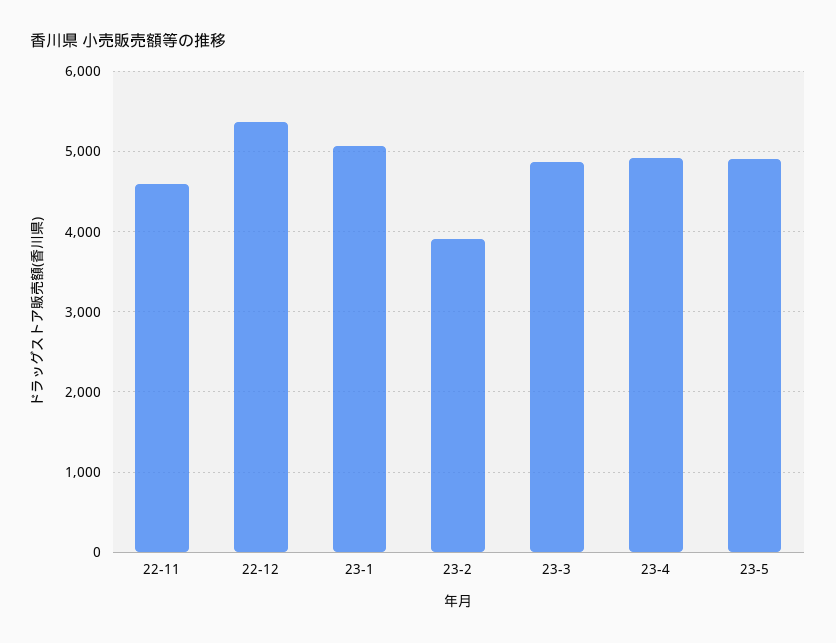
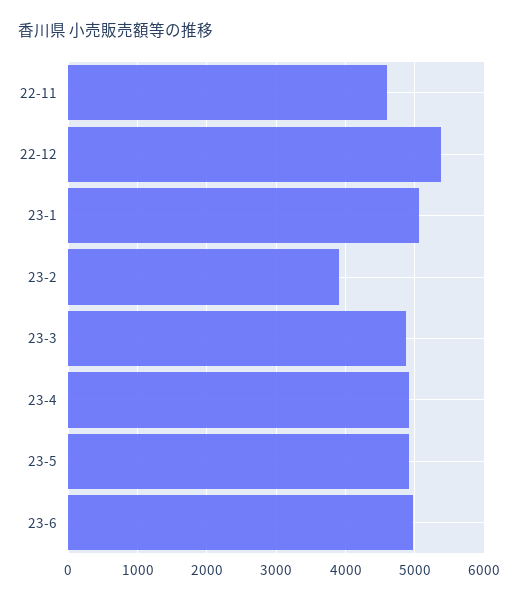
23-6: none -> 5000

